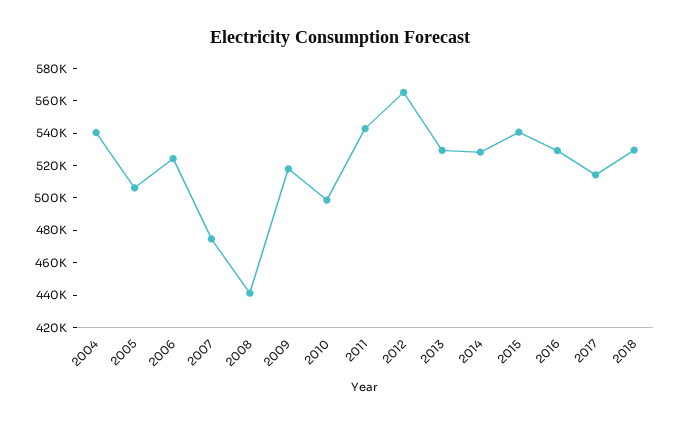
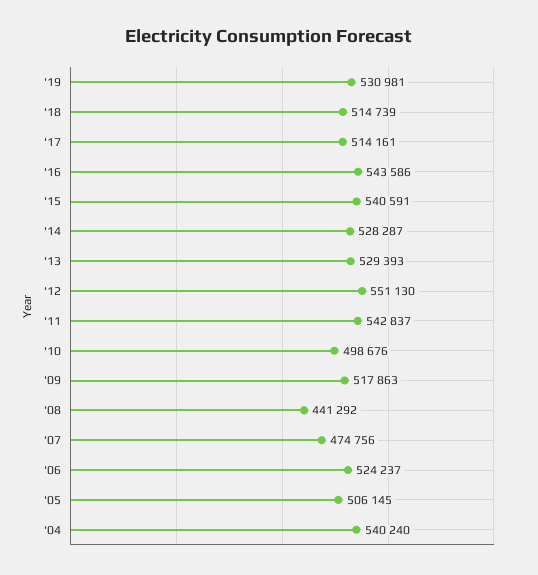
2012: 565000 -> 551130
2016: 530000 -> 543586
2018: 530000 -> 514739
'19: none -> 530981

